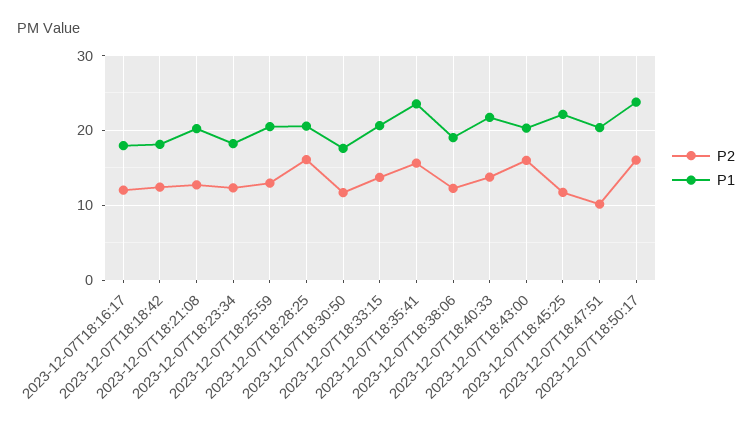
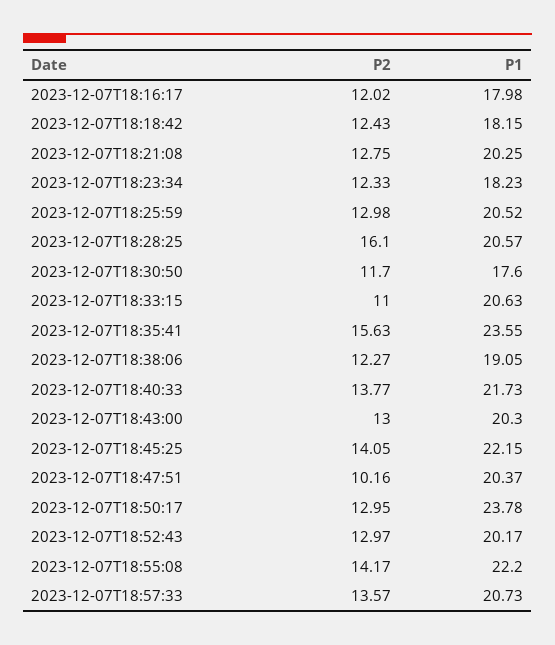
P2, 2023-12-07T18:33:15: 14 -> 11
P2, 2023-12-07T18:43:00: 16 -> 13
P2, 2023-12-07T18:45:25: 12 -> 14.05
P2, 2023-12-07T18:50:17: 16 -> 12.95
P2, 2023-12-07T18:52:43: none -> 12.97
P1, 2023-12-07T18:52:43: none -> 20.17
P2, 2023-12-07T18:55:08: none -> 14.17
P1, 2023-12-07T18:55:08: none -> 22.2
P2, 2023-12-07T18:57:33: none -> 13.57
P1, 2023-12-07T18:57:33: none -> 20.73

